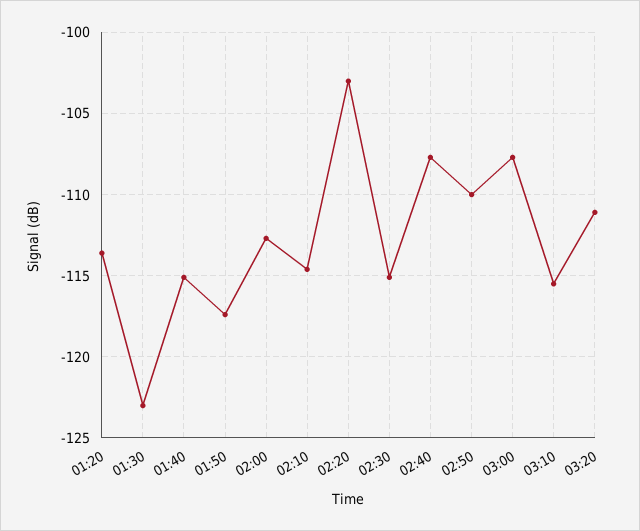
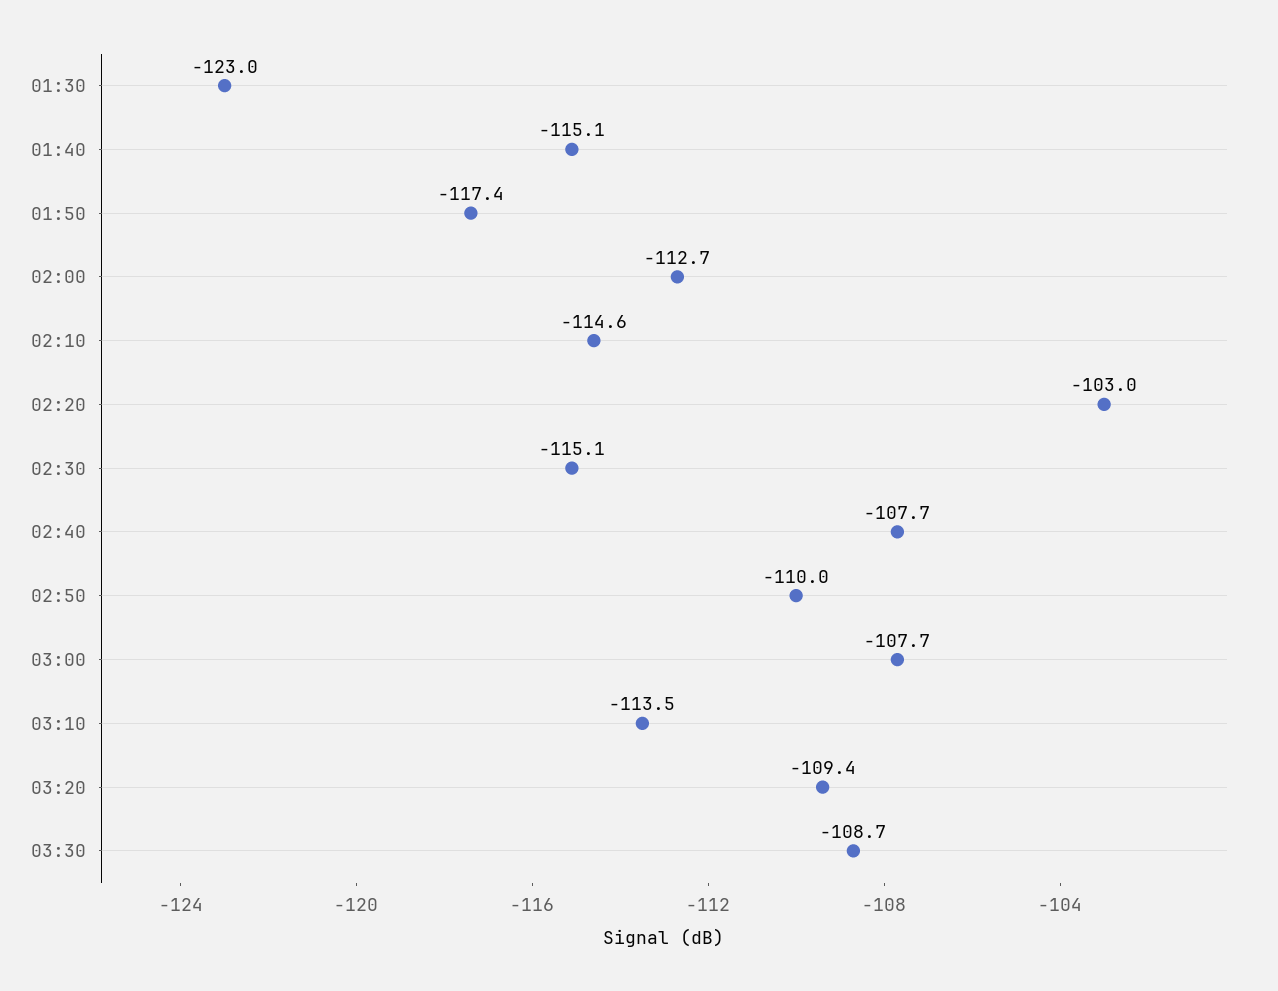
01:20: -113.5 -> none
03:10: -115.5 -> -113.5
03:20: -111 -> -109.4
03:30: none -> -108.7

